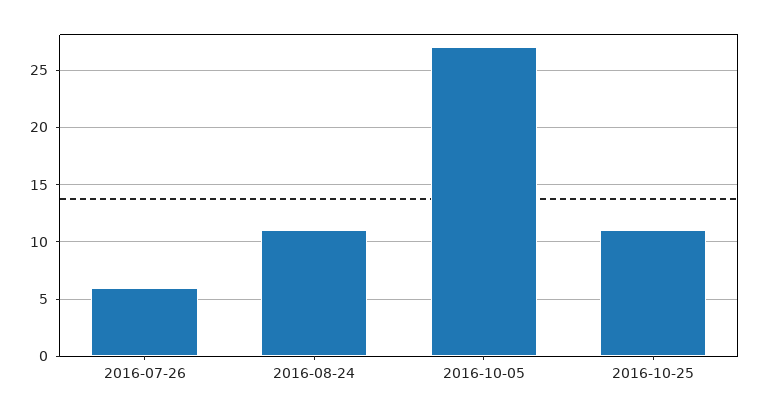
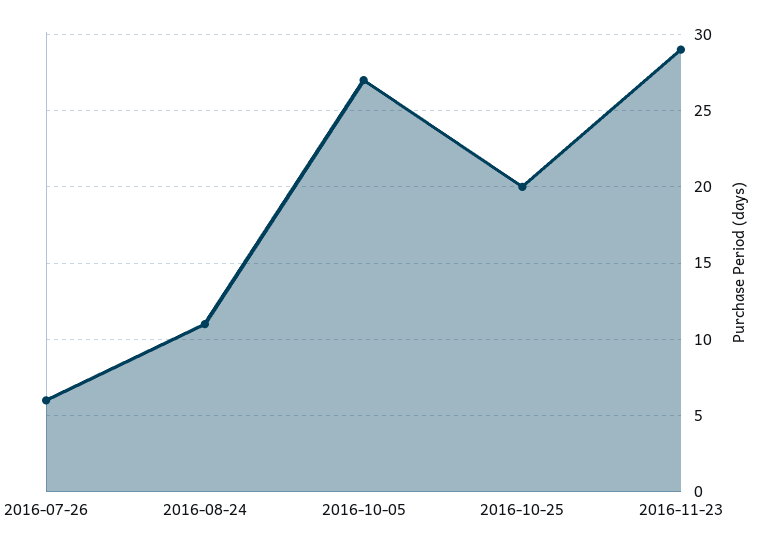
2016-10-25: 11 -> 20
2016-11-23: none -> 29

